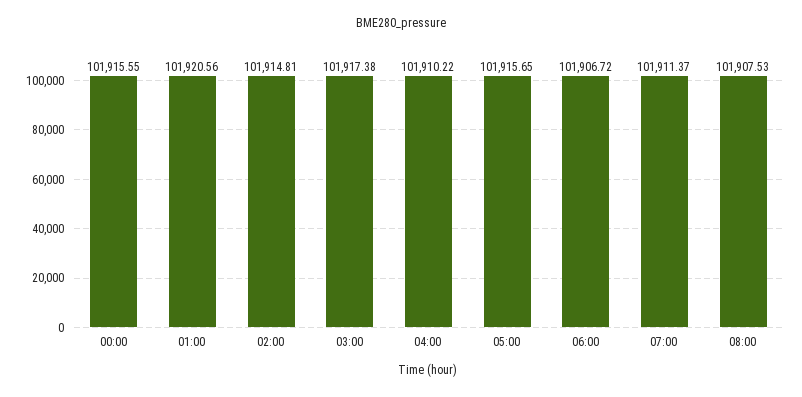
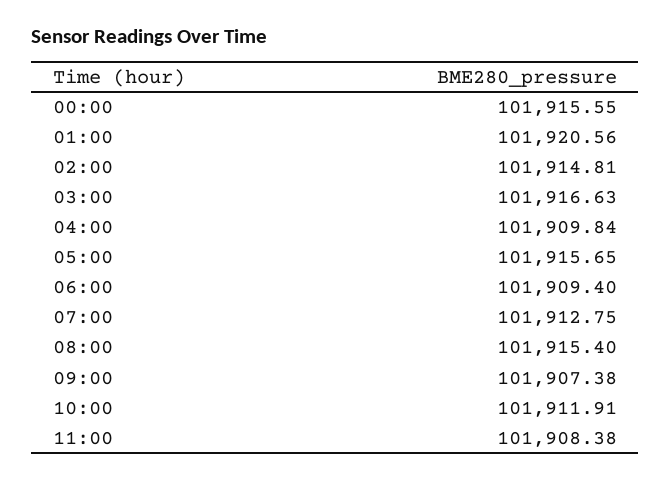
03:00: 101917.38 -> 101916.63
04:00: 101910.22 -> 101909.84
06:00: 101906.72 -> 101909.4
07:00: 101911.37 -> 101912.75
08:00: 101907.53 -> 101915.4
09:00: none -> 101907.38
10:00: none -> 101911.91
11:00: none -> 101908.38

